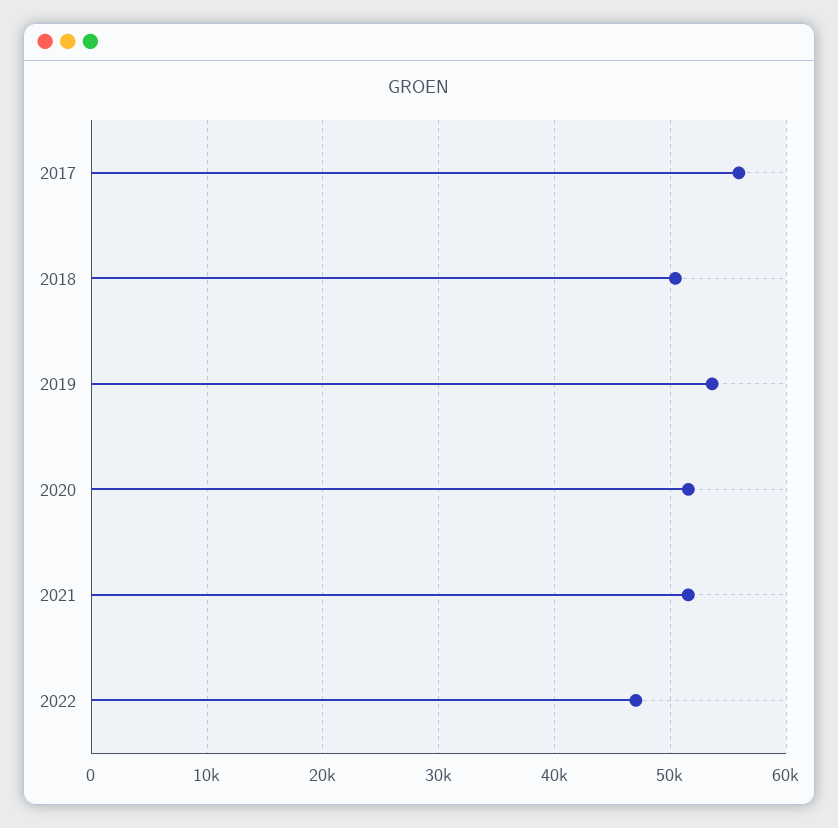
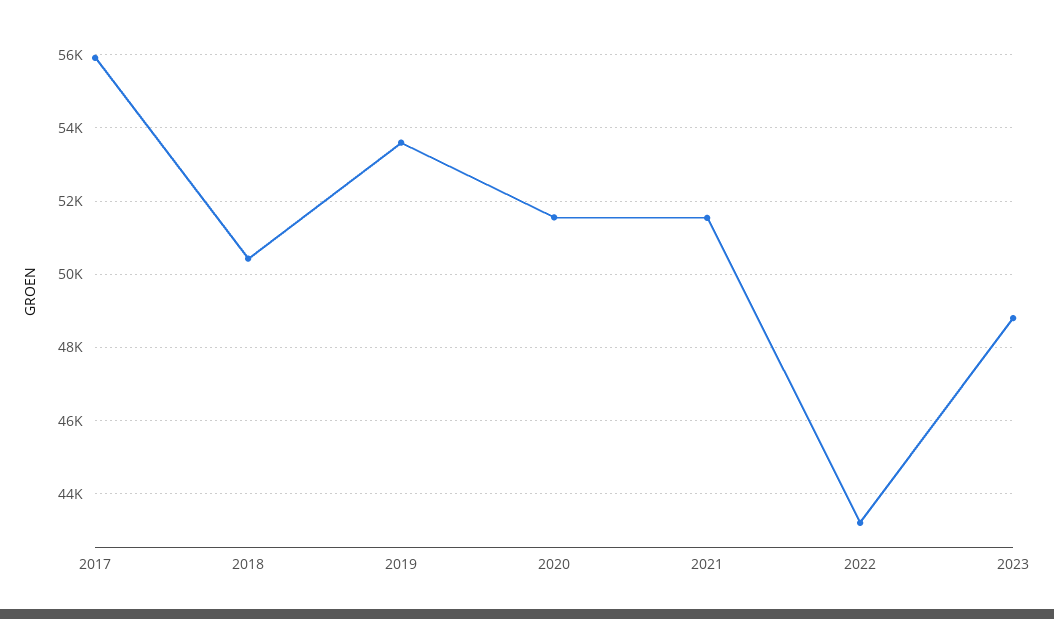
2022: 47000 -> 43200
2023: none -> 48800

